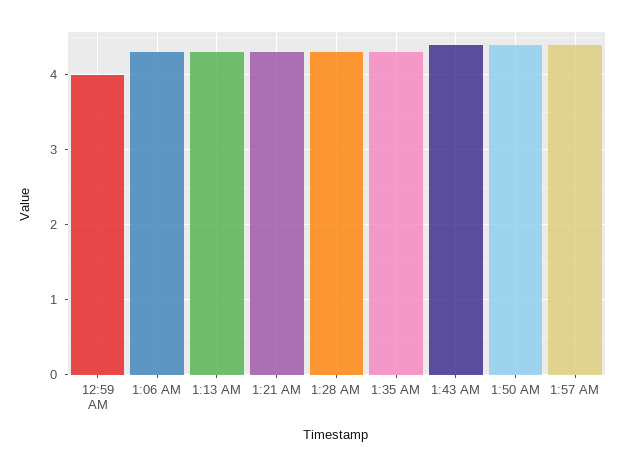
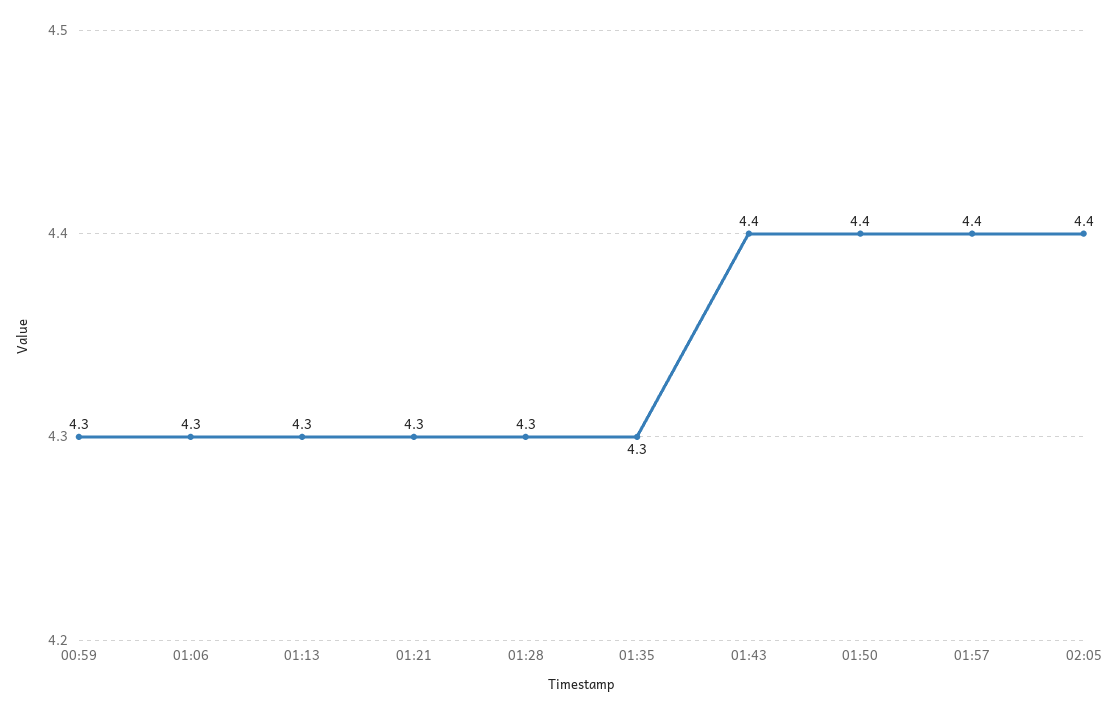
12:59 AM: 4 -> 4.3
02:05: none -> 4.4

